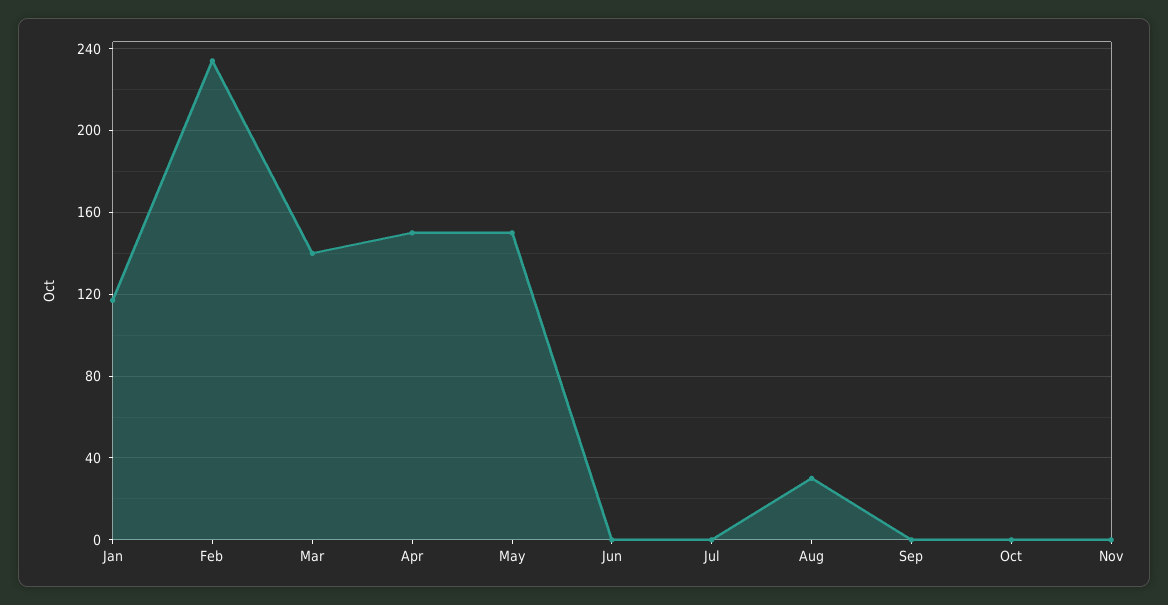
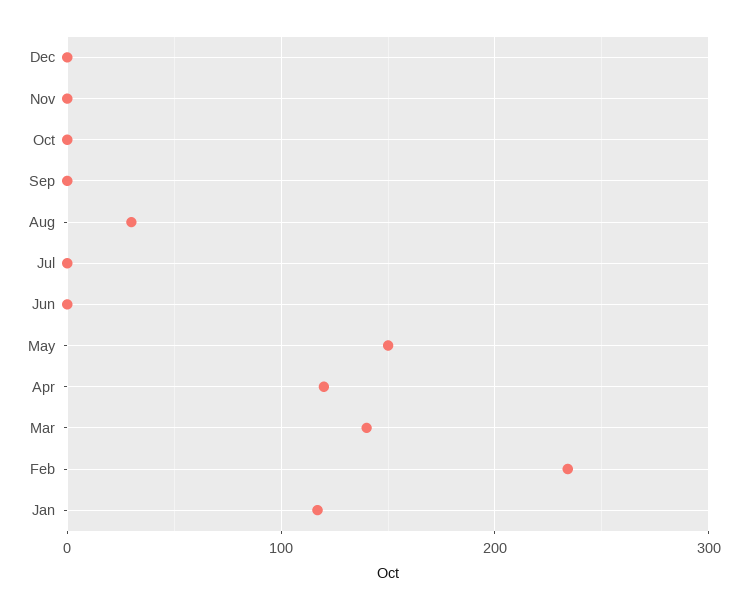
Apr: 150 -> 120
Dec: none -> 0

